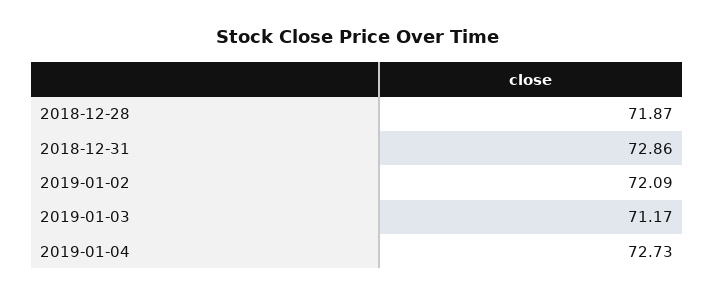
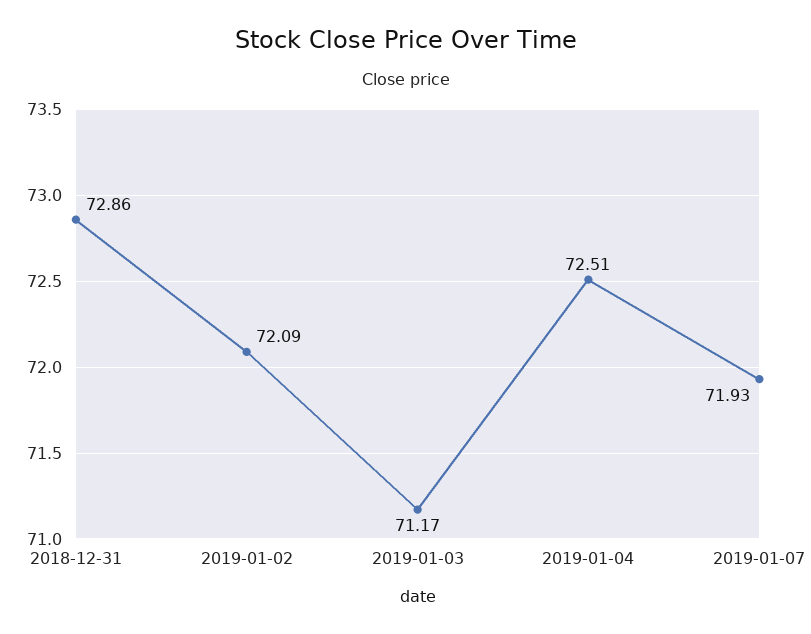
2018-12-28: 71.87 -> none
2019-01-04: 72.73 -> 72.51
2019-01-07: none -> 71.93

